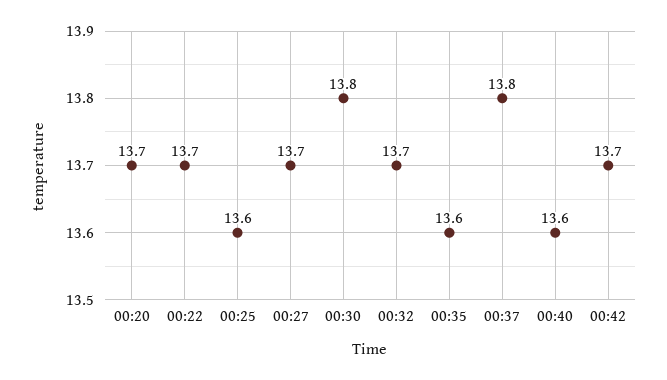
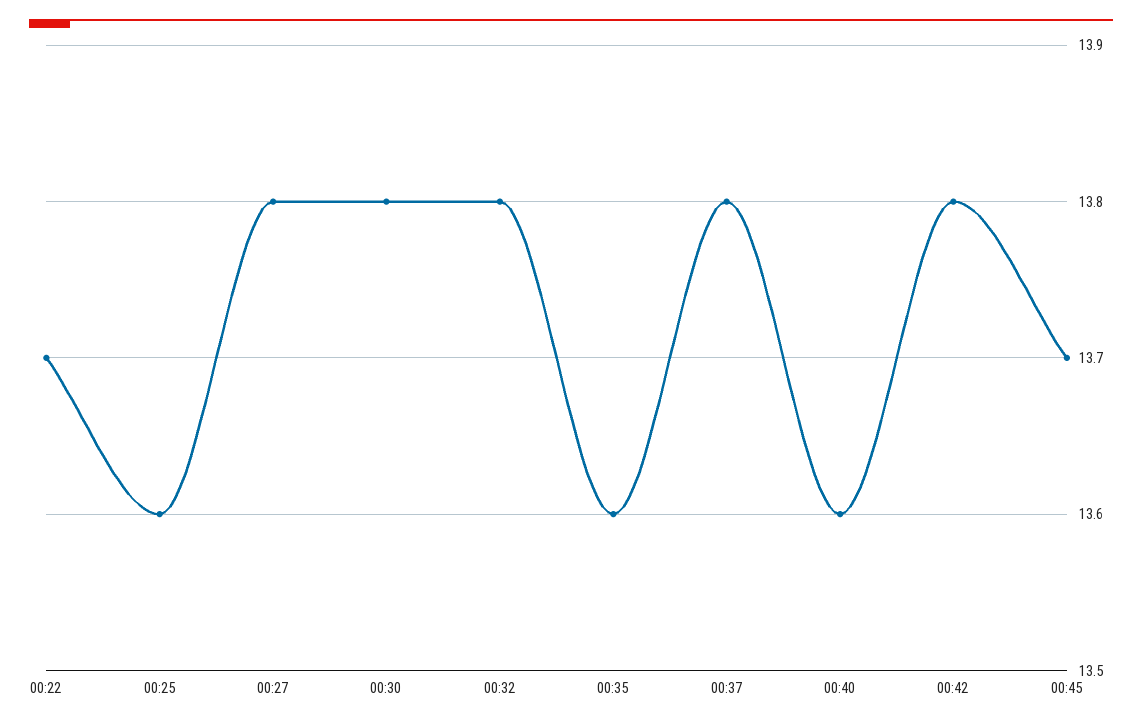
00:20: 13.7 -> none
00:27: 13.7 -> 13.8
00:32: 13.7 -> 13.8
00:42: 13.7 -> 13.8
00:45: none -> 13.7

